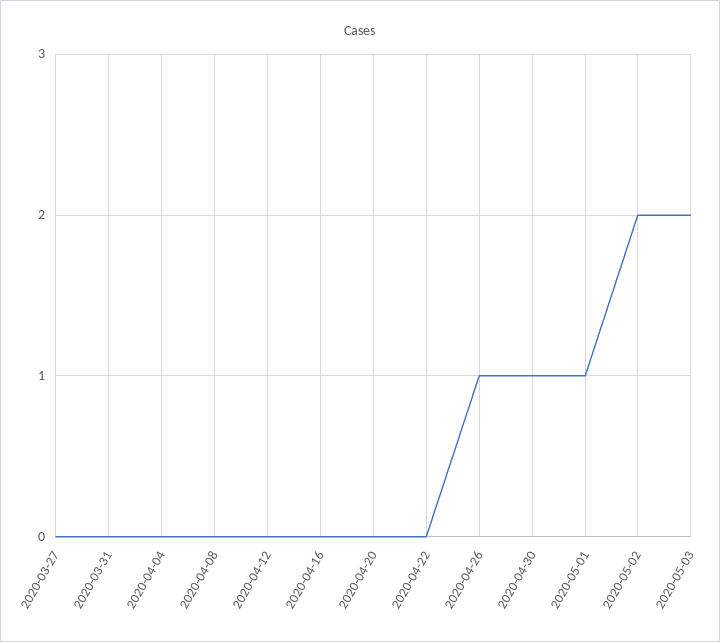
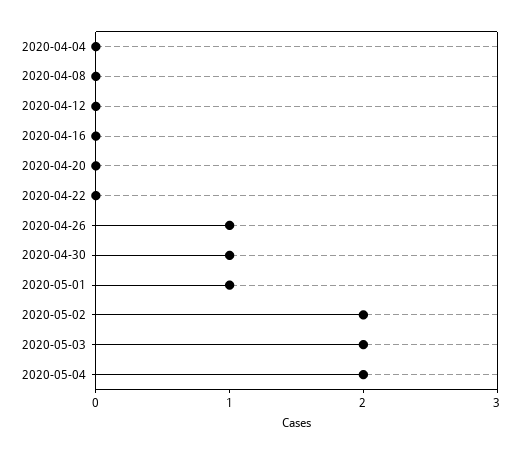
2020-03-27: 0 -> none
2020-03-31: 0 -> none
2020-05-04: none -> 2

